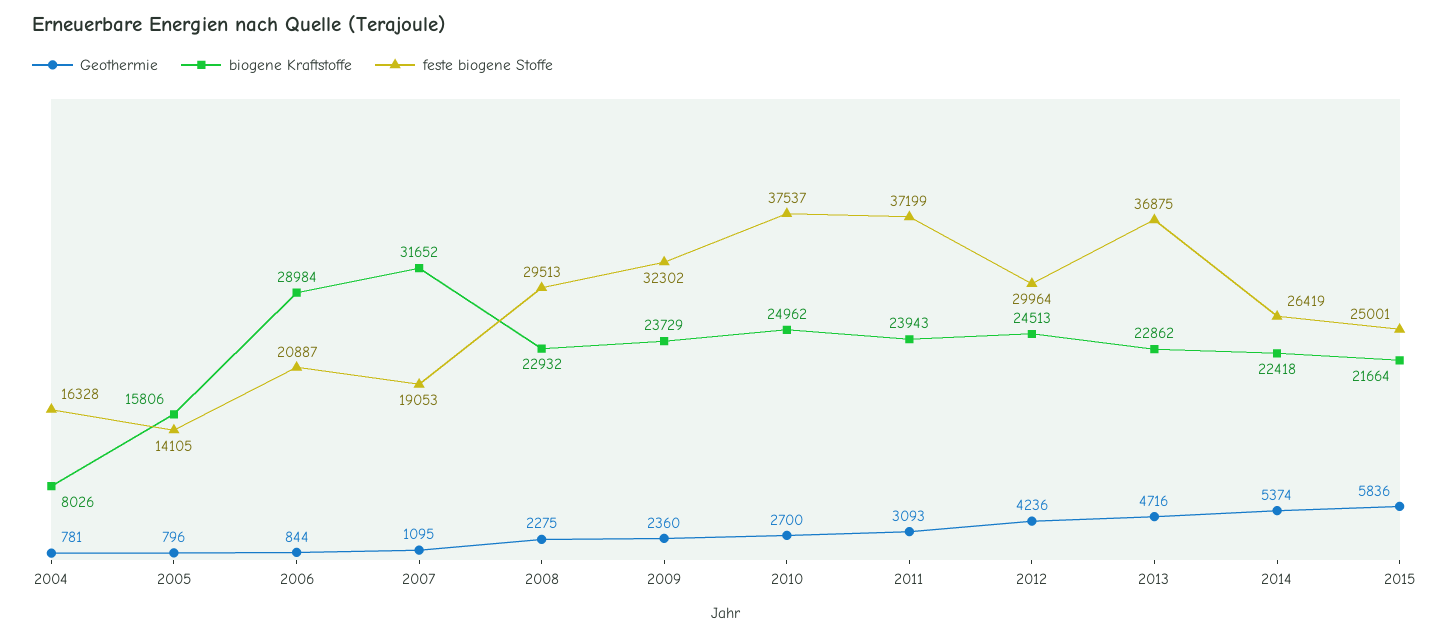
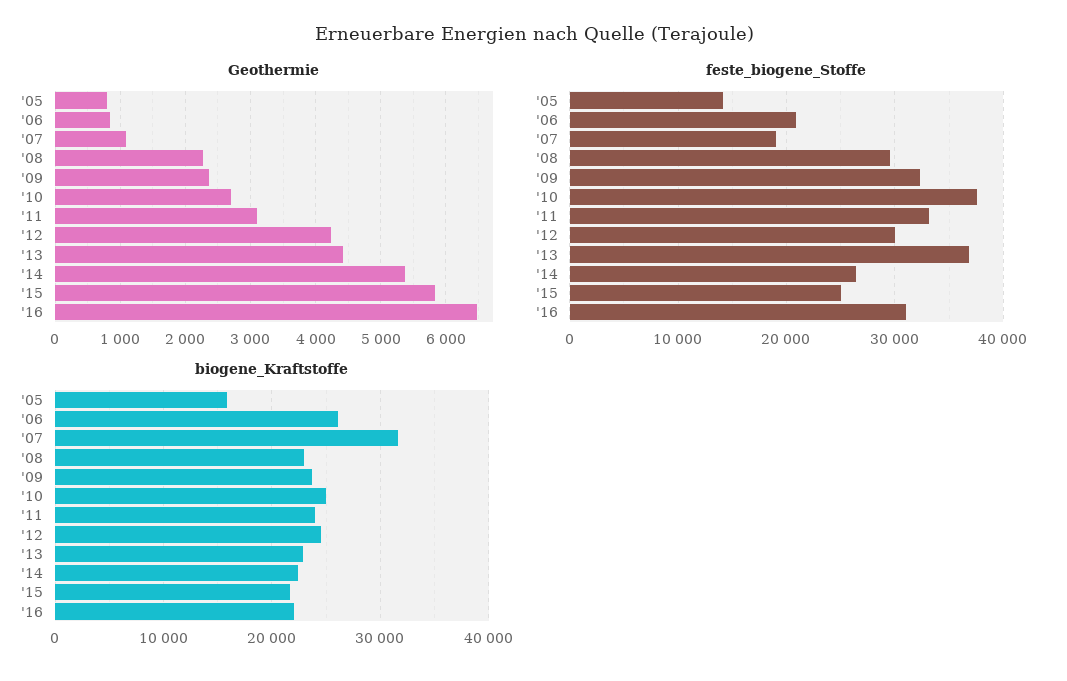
Geothermie, 2004: 781 -> none
biogene Kraftstoffe, 2004: 8026 -> none
feste biogene Stoffe, 2004: 16328 -> none
biogene Kraftstoffe, 2006: 28984 -> 26000
feste biogene Stoffe, 2011: 37199 -> 33000
Geothermie, 2013: 4716 -> 4400
Geothermie, '16: none -> 6500
feste biogene Stoffe, '16: none -> 31000
biogene Kraftstoffe, '16: none -> 22000

